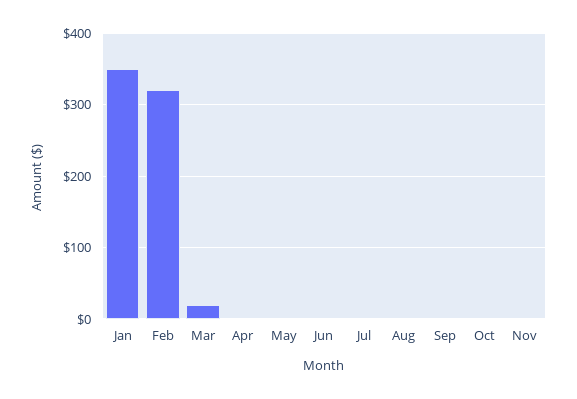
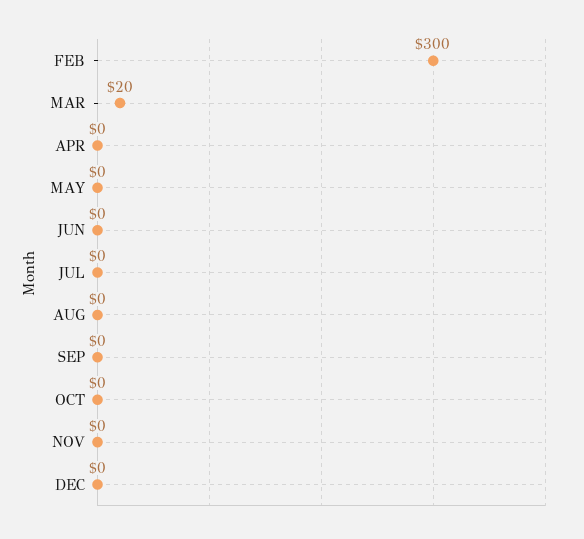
Jan: 350 -> none
Feb: 320 -> 300
DEC: none -> 0

